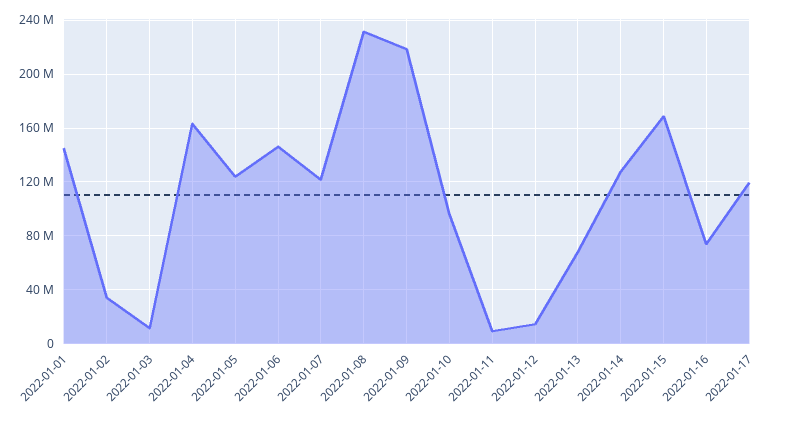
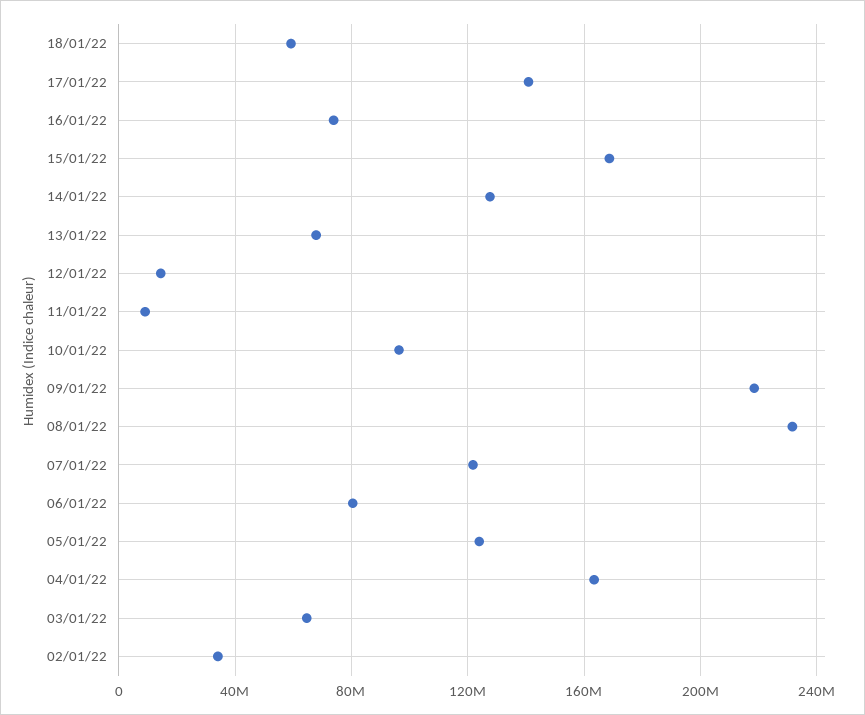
2022-01-01: 145000000 -> none
2022-01-03: 10000000 -> 65000000
2022-01-06: 145000000 -> 80000000
2022-01-17: 120000000 -> 140000000
18/01/22: none -> 60000000

